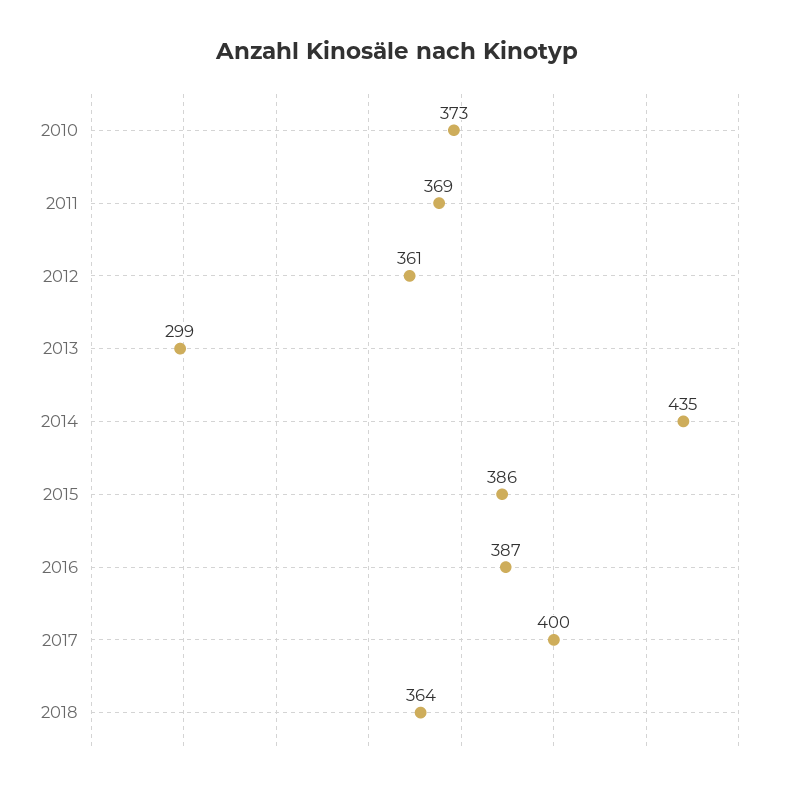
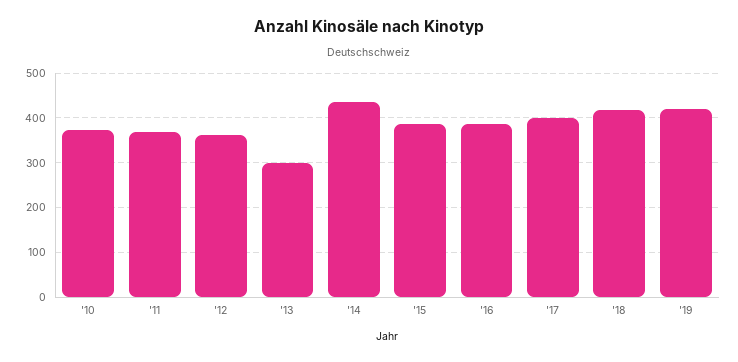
2018: 364 -> 420
'19: none -> 420

